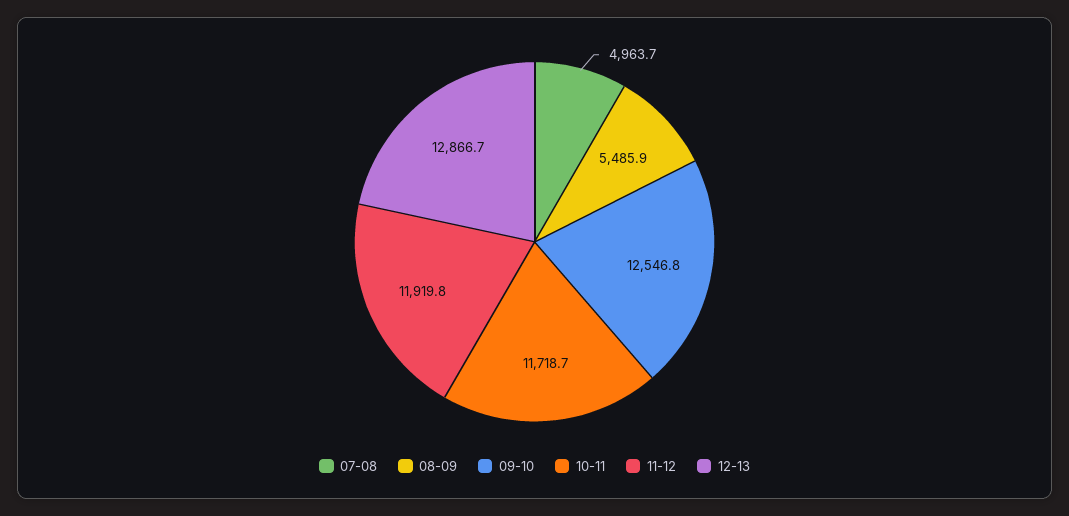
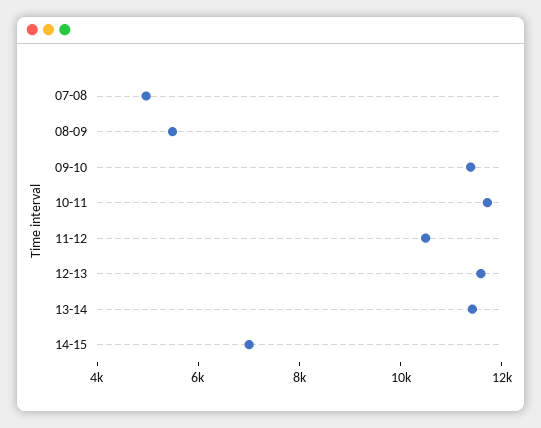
09-10: 12546.8 -> 11500
11-12: 11919.8 -> 10500
12-13: 12866.7 -> 11500
13-14: none -> 11500
14-15: none -> 7000

